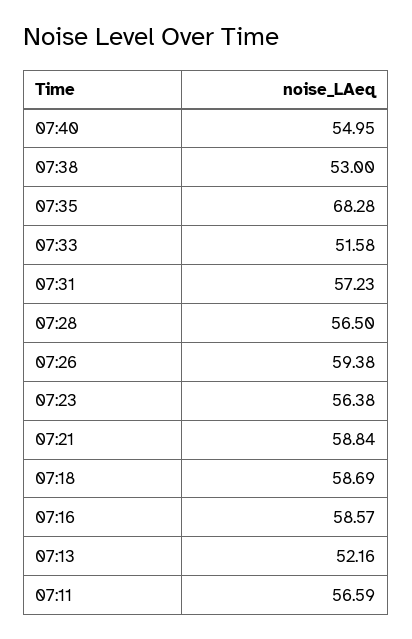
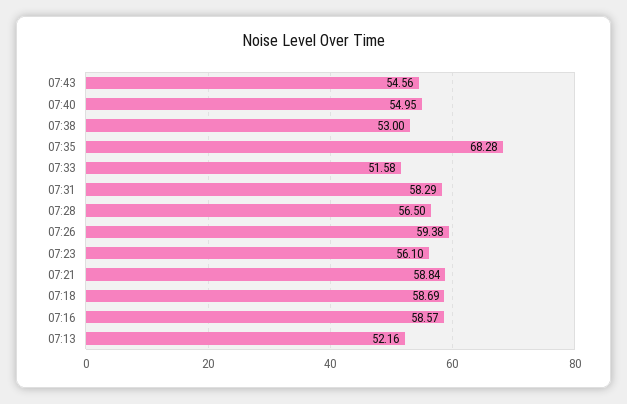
07:31: 57.23 -> 58.29
07:23: 56.38 -> 56.1
07:11: 56.59 -> none
07:43: none -> 54.56

